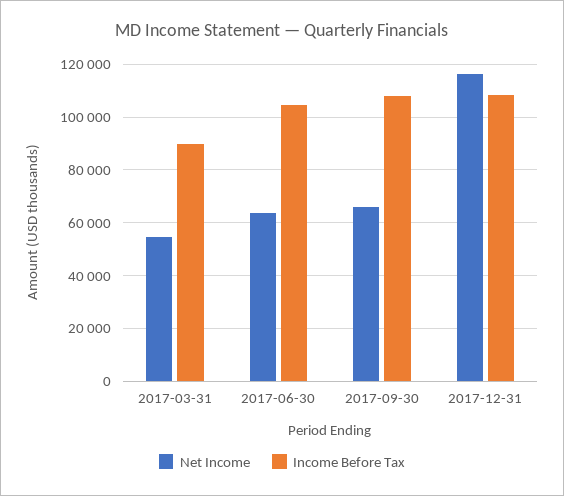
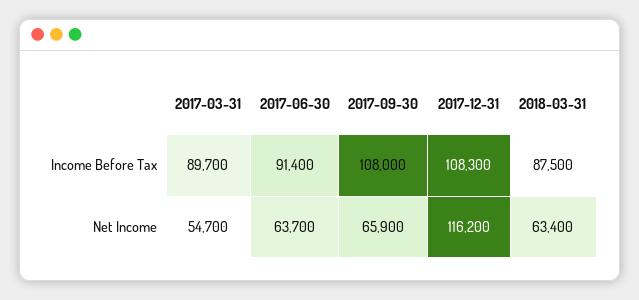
Income Before Tax, 2017-06-30: 105000 -> 91400
Income Before Tax, 2018-03-31: none -> 87500
Net Income, 2018-03-31: none -> 63400

